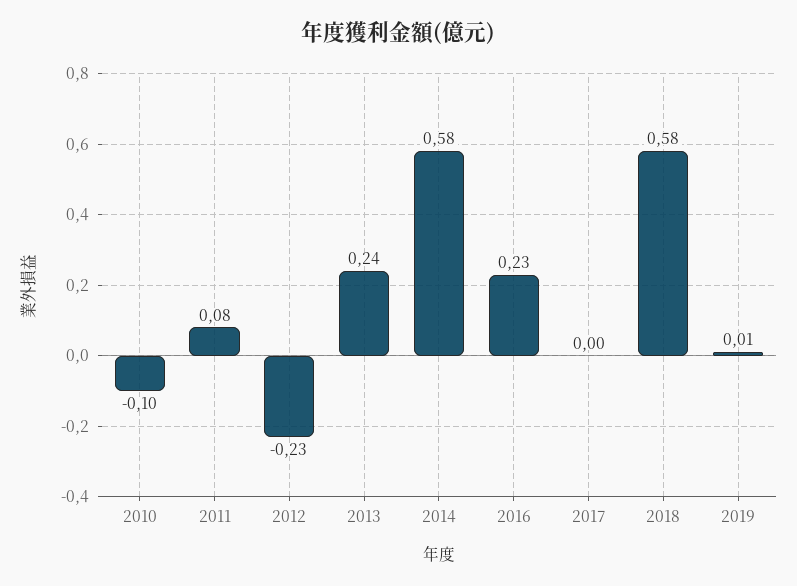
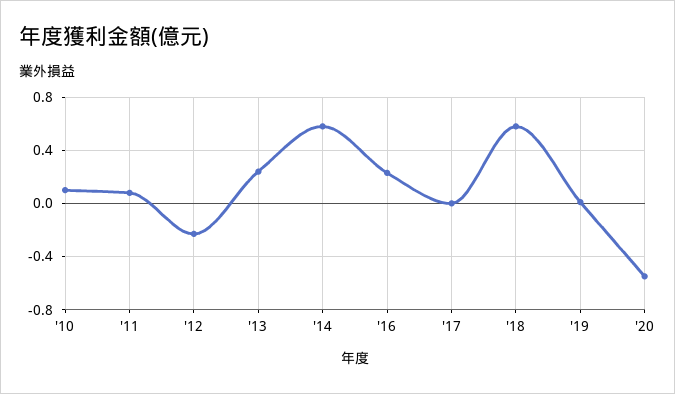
2010: -0.1 -> 0.1
'20: none -> -0.55

